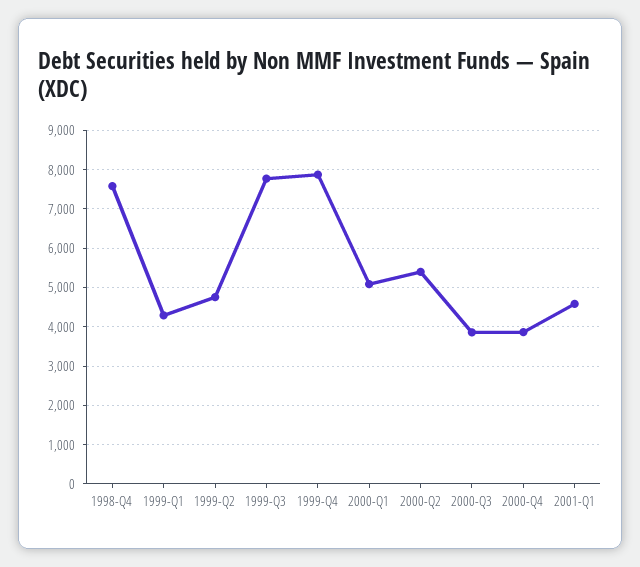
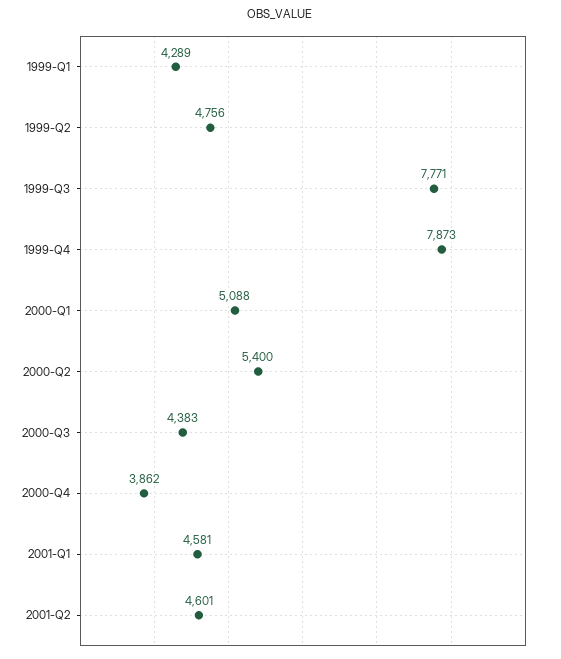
1998-Q4: 7600 -> none
2000-Q3: 3800 -> 4383
2001-Q2: none -> 4601

